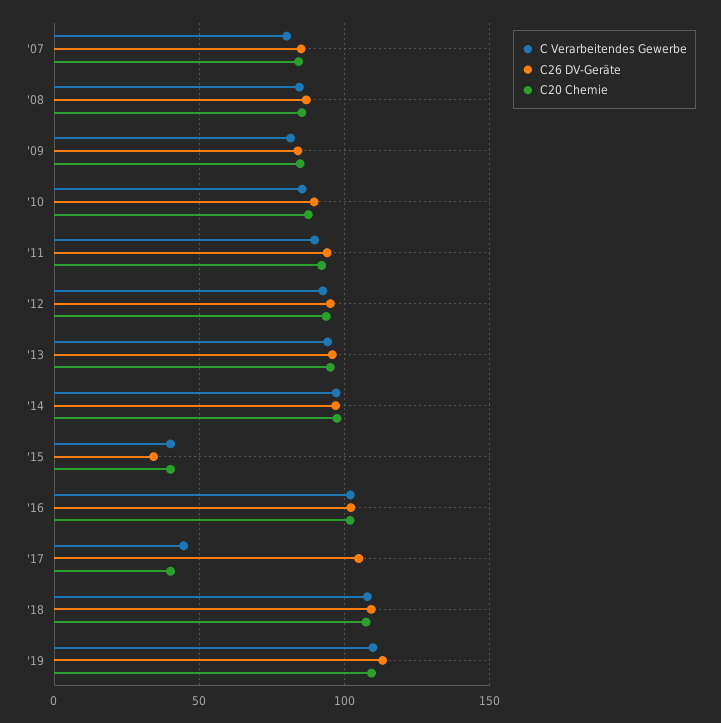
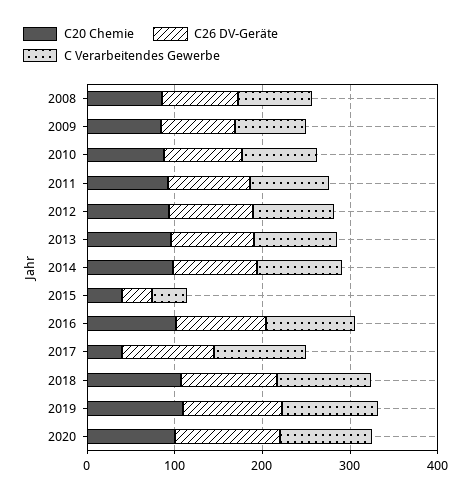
C Verarbeitendes Gewerbe, '07: 80 -> none
C26 DV-Geräte, '07: 85 -> none
C20 Chemie, '07: 85 -> none
C Verarbeitendes Gewerbe, '17: 45 -> 100
C20 Chemie, 2020: none -> 100
C26 DV-Geräte, 2020: none -> 120
C Verarbeitendes Gewerbe, 2020: none -> 100

